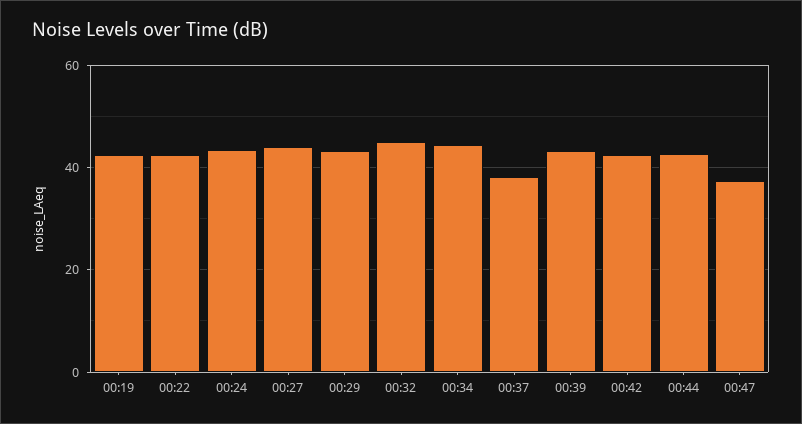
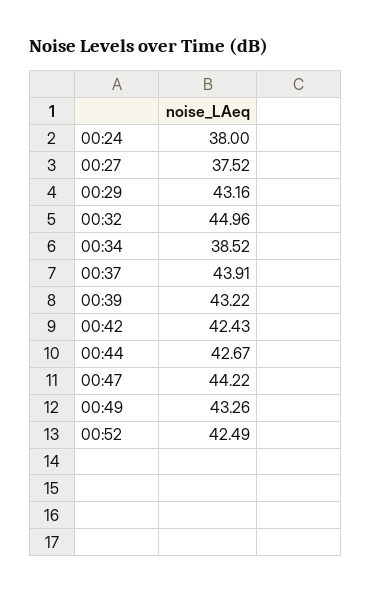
00:19: 42 -> none
00:22: 42 -> none
00:24: 44 -> 38
00:27: 44 -> 37.52
00:34: 44 -> 38.52
00:37: 38 -> 43.91
00:47: 38 -> 44.22
00:49: none -> 43.26
00:52: none -> 42.49

